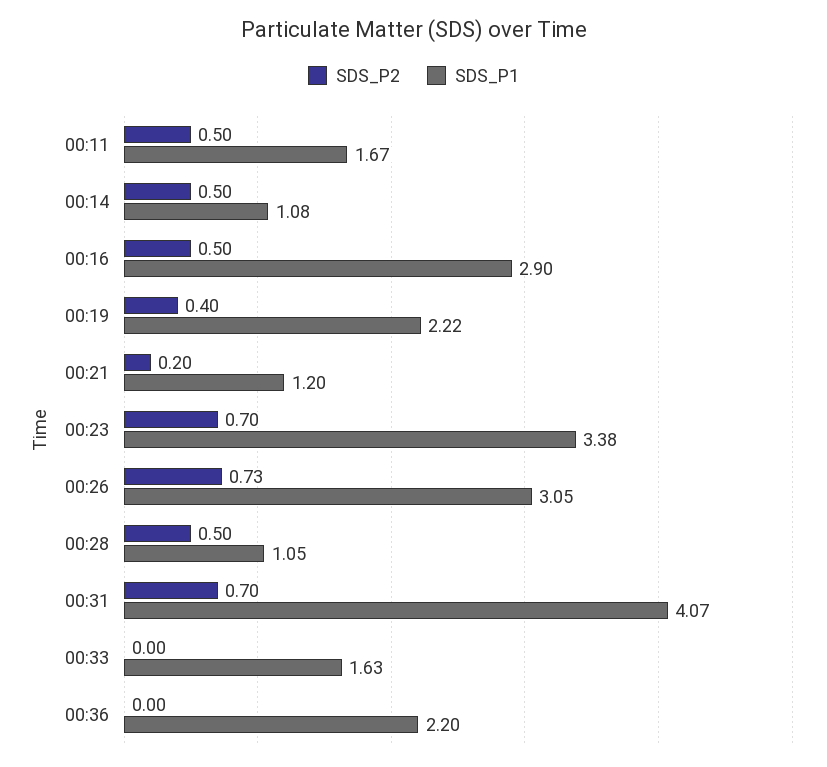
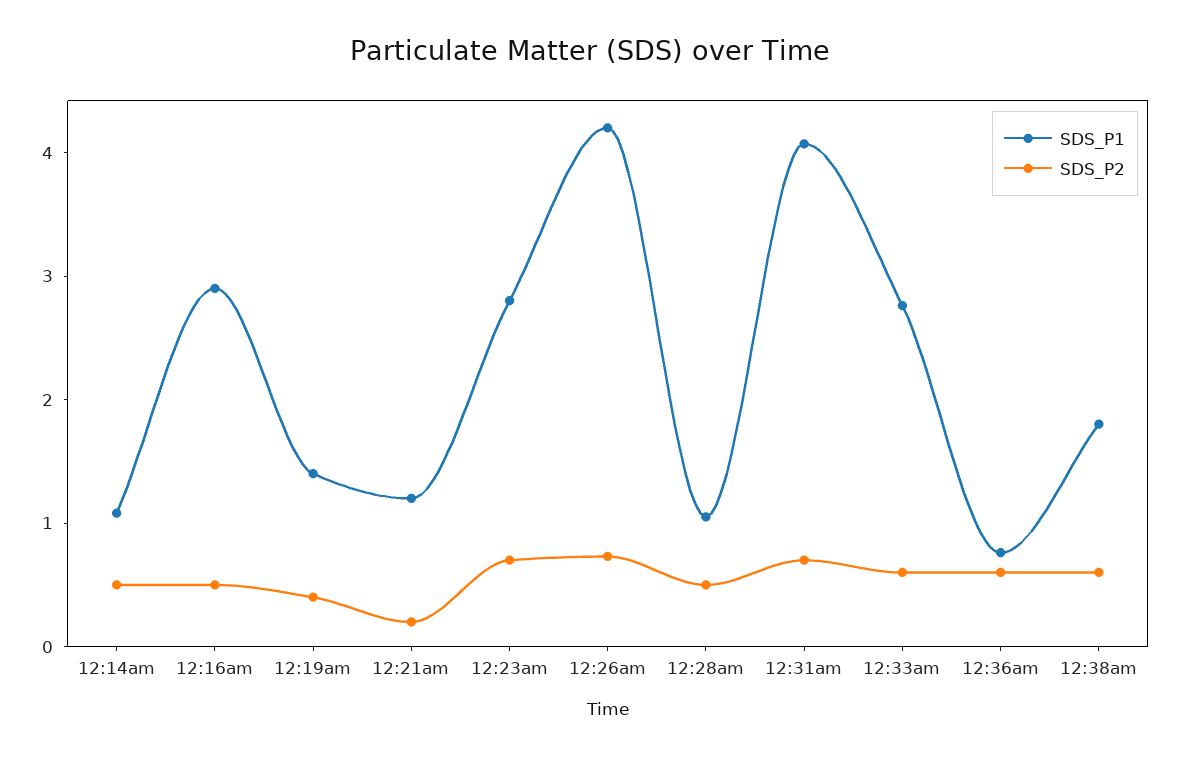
SDS_P2, 00:11: 0.5 -> none
SDS_P1, 00:11: 1.67 -> none
SDS_P1, 00:19: 2.22 -> 1.4
SDS_P1, 00:23: 3.38 -> 2.8
SDS_P1, 00:26: 3.05 -> 4.2
SDS_P2, 00:33: 0 -> 0.6
SDS_P1, 00:33: 1.63 -> 2.8
SDS_P2, 00:36: 0 -> 0.6
SDS_P1, 00:36: 2.2 -> 0.8
SDS_P1, 12:38am: none -> 1.8
SDS_P2, 12:38am: none -> 0.6

